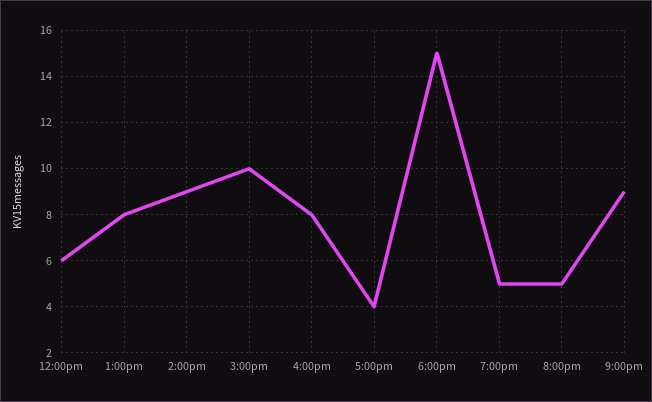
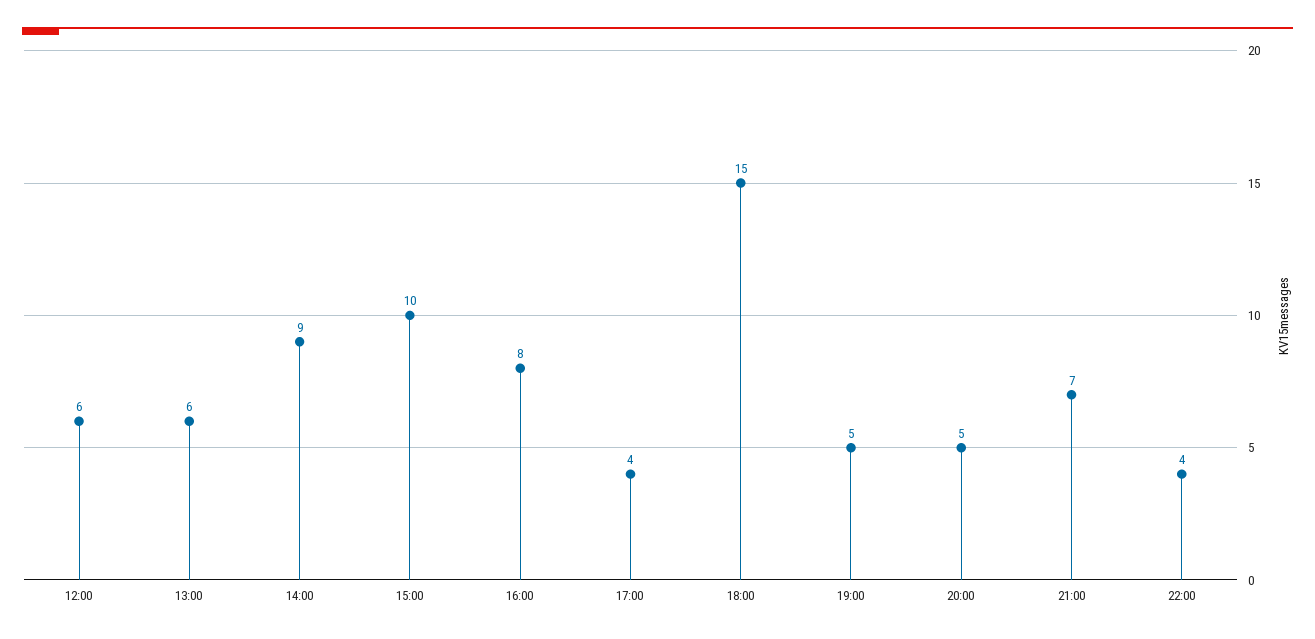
1:00pm: 8 -> 6
9:00pm: 9 -> 7
22:00: none -> 4

